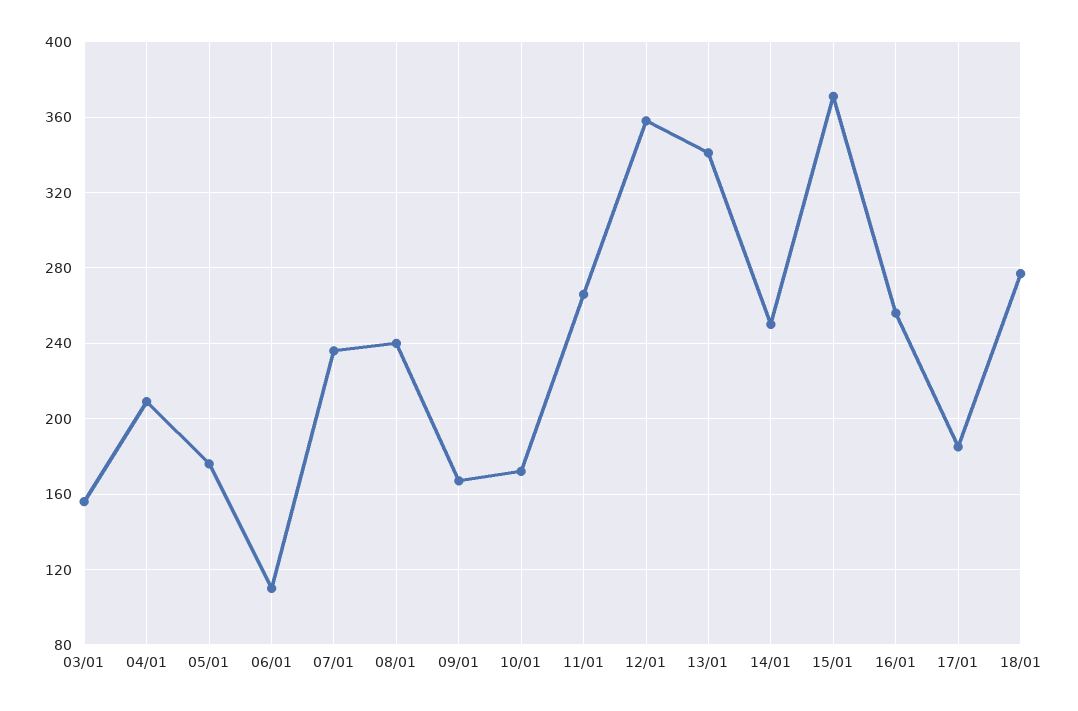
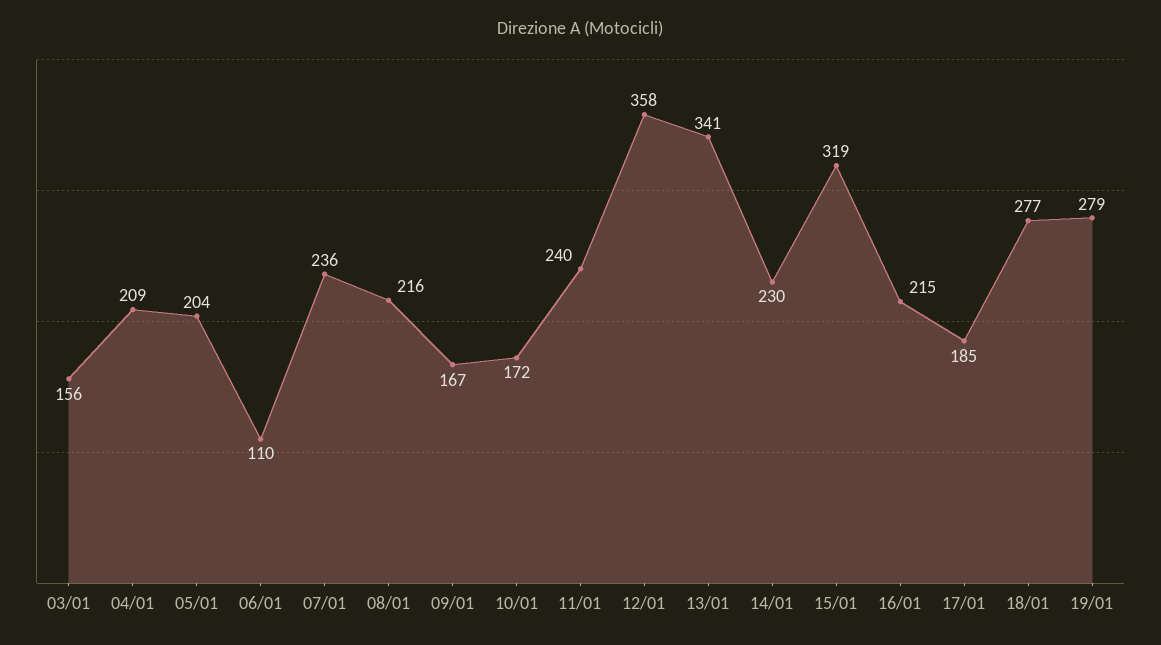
05/01: 175 -> 204
08/01: 240 -> 216
11/01: 265 -> 240
14/01: 250 -> 230
15/01: 370 -> 319
16/01: 255 -> 215
19/01: none -> 279

